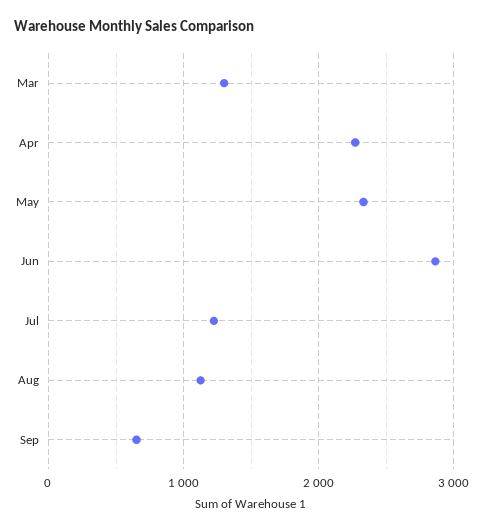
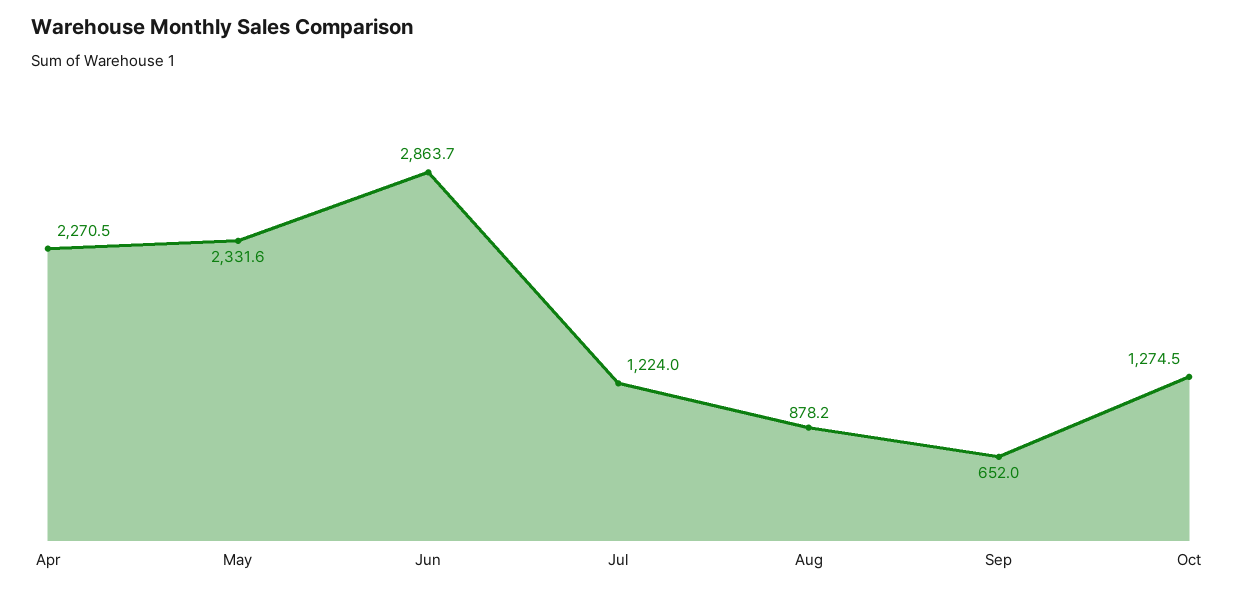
Mar: 1300 -> none
Aug: 1100 -> 878.2
Oct: none -> 1274.5

